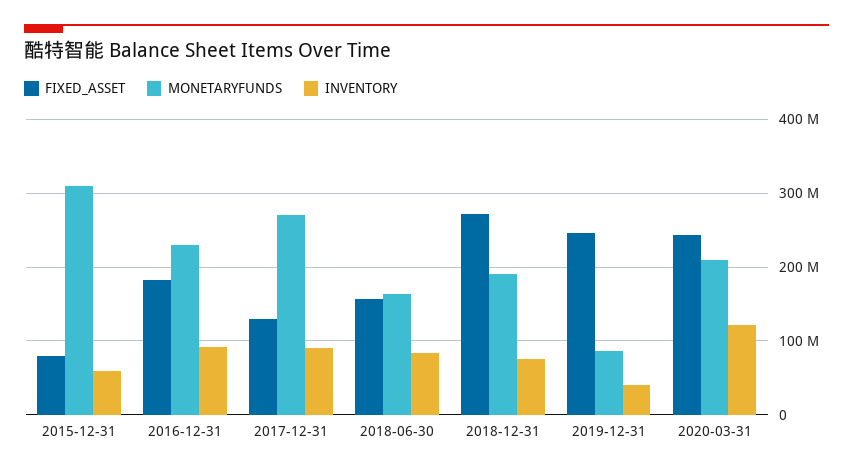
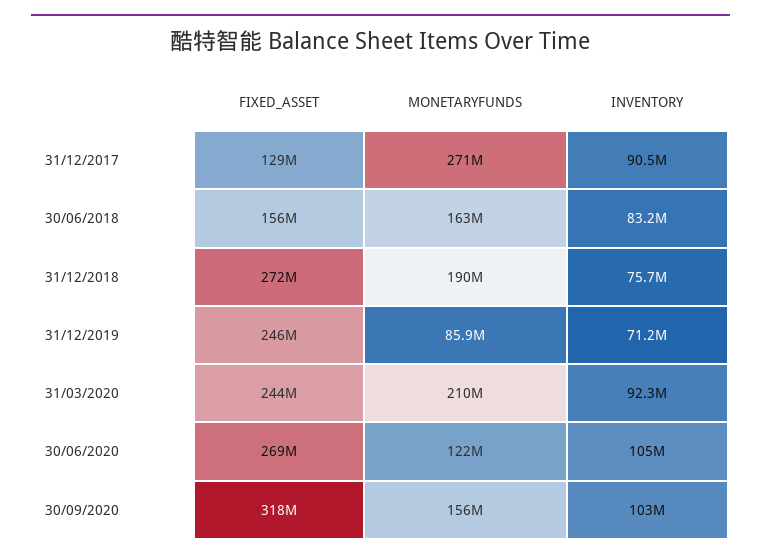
FIXED_ASSET, 2015-12-31: 80000000 -> none
MONETARYFUNDS, 2015-12-31: 310000000 -> none
INVENTORY, 2015-12-31: 60000000 -> none
FIXED_ASSET, 2016-12-31: 180000000 -> none
MONETARYFUNDS, 2016-12-31: 230000000 -> none
INVENTORY, 2016-12-31: 90000000 -> none
INVENTORY, 2019-12-31: 40000000 -> 71200000
INVENTORY, 2020-03-31: 120000000 -> 92300000
FIXED_ASSET, 30/06/2020: none -> 269000000
MONETARYFUNDS, 30/06/2020: none -> 122000000
INVENTORY, 30/06/2020: none -> 105000000
FIXED_ASSET, 30/09/2020: none -> 318000000
MONETARYFUNDS, 30/09/2020: none -> 156000000
INVENTORY, 30/09/2020: none -> 103000000

